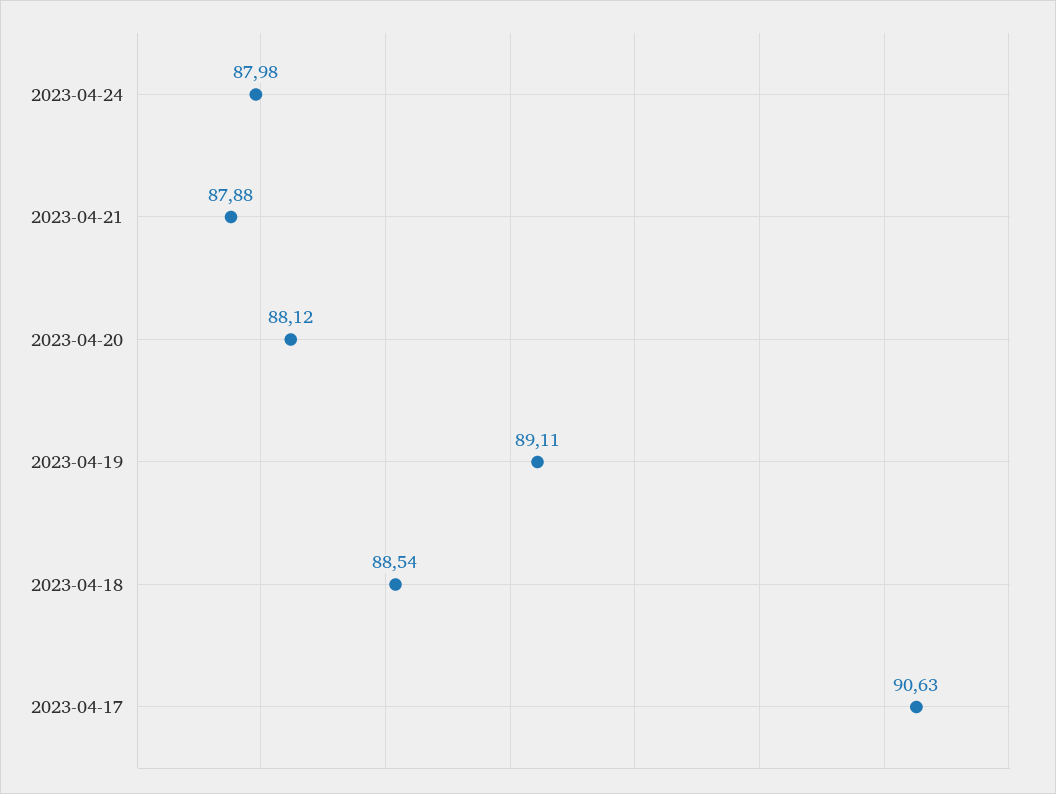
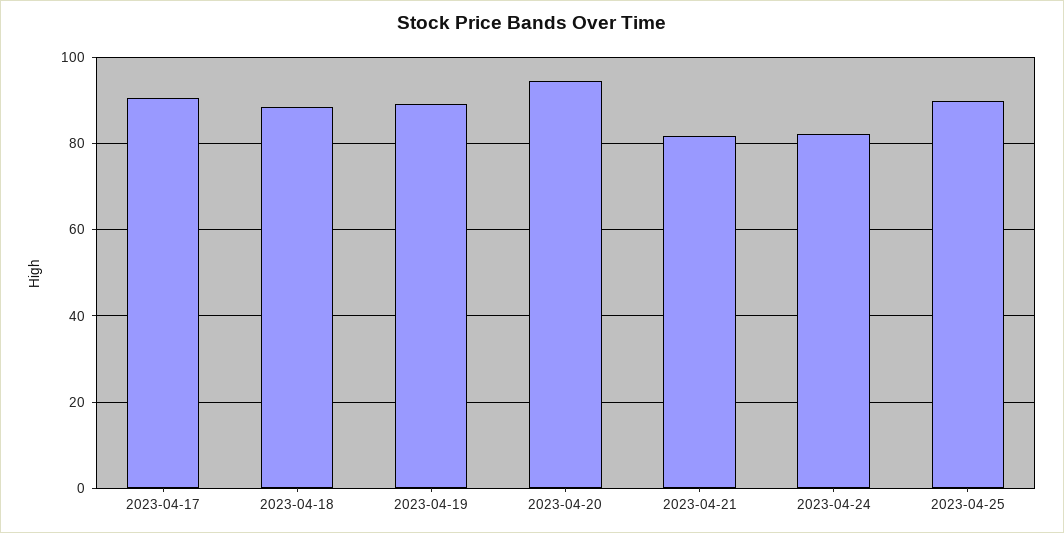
2023-04-24: 87.98 -> 82
2023-04-21: 87.88 -> 82
2023-04-20: 88.12 -> 94
2023-04-25: none -> 90

